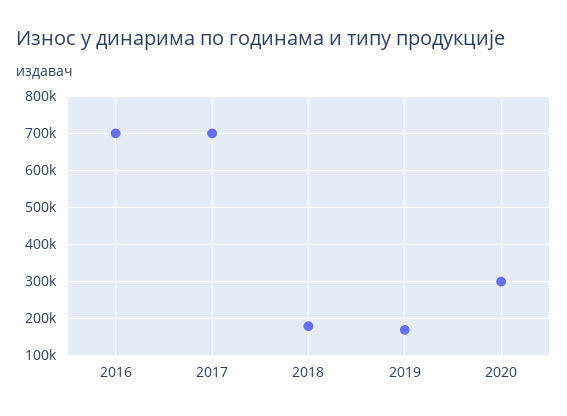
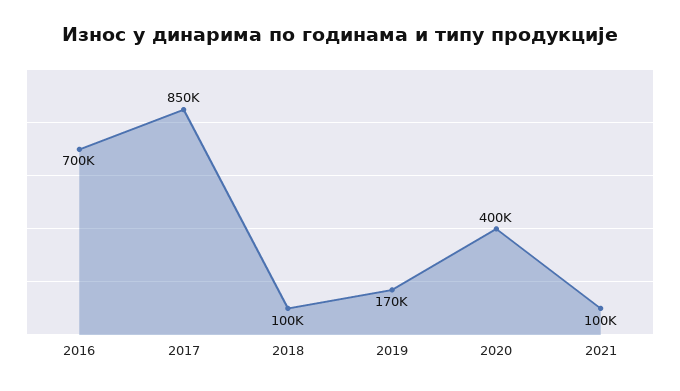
2017: 700000 -> 850000
2018: 180000 -> 100000
2020: 300000 -> 400000
2021: none -> 100000

